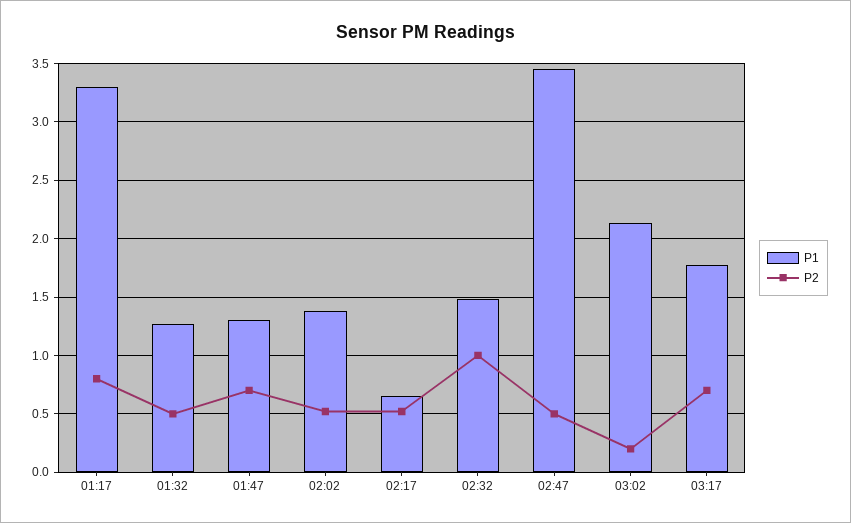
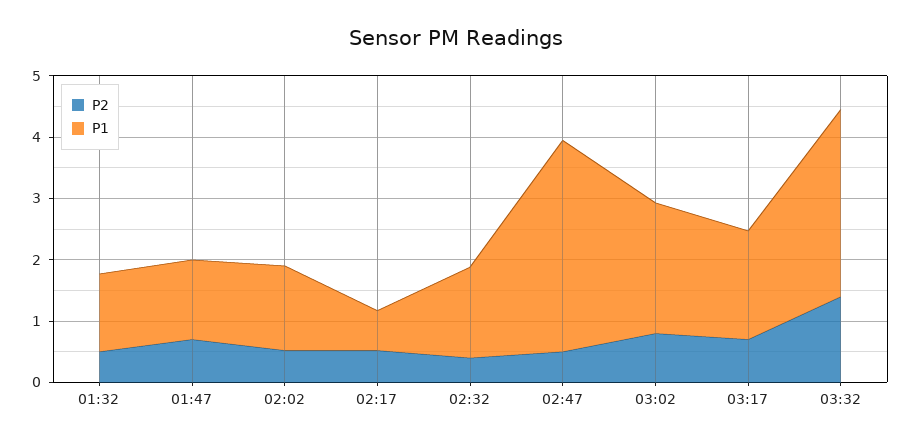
P1, 01:17: 3.3 -> none
P2, 01:17: 0.8 -> none
P2, 02:32: 1 -> 0.4
P2, 03:02: 0.2 -> 0.8
P2, 03:32: none -> 1.4
P1, 03:32: none -> 3

